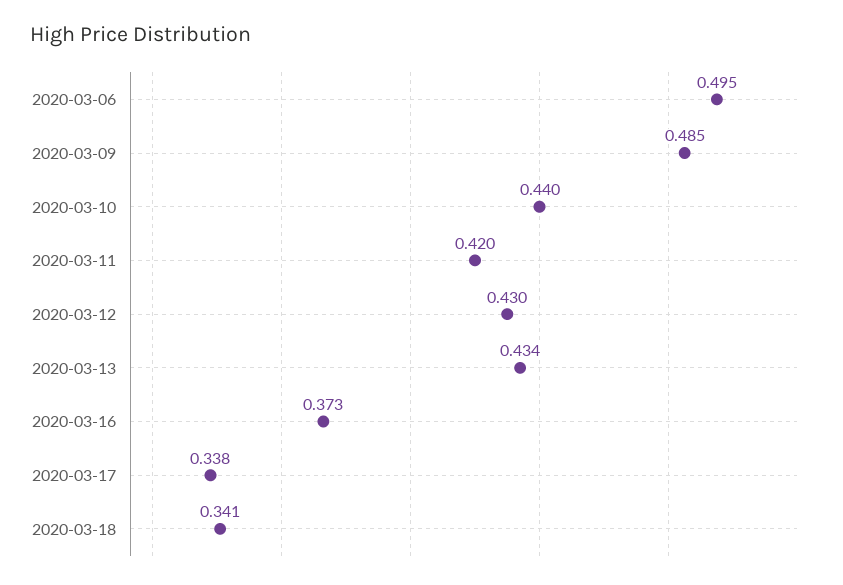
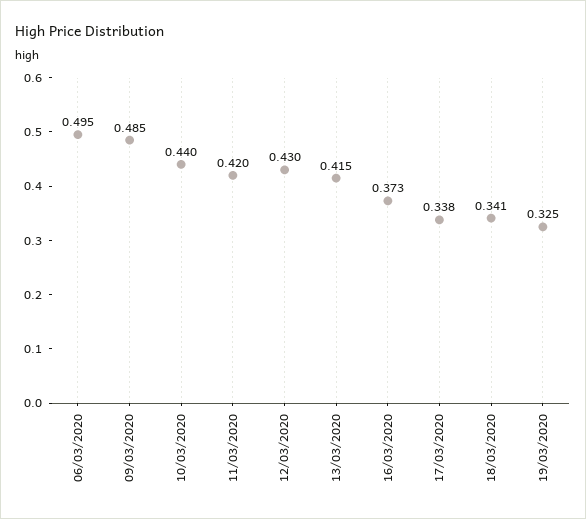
2020-03-13: 0.434 -> 0.415
19/03/2020: none -> 0.325

